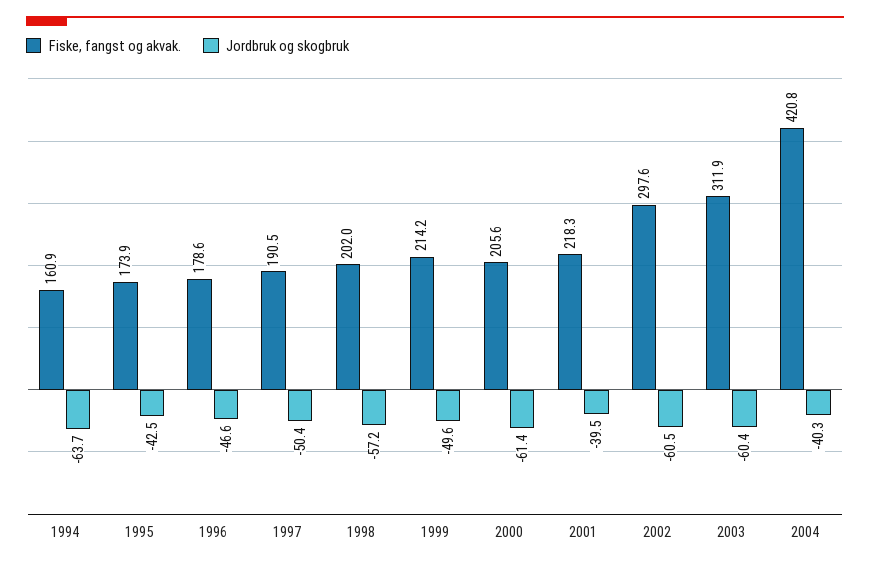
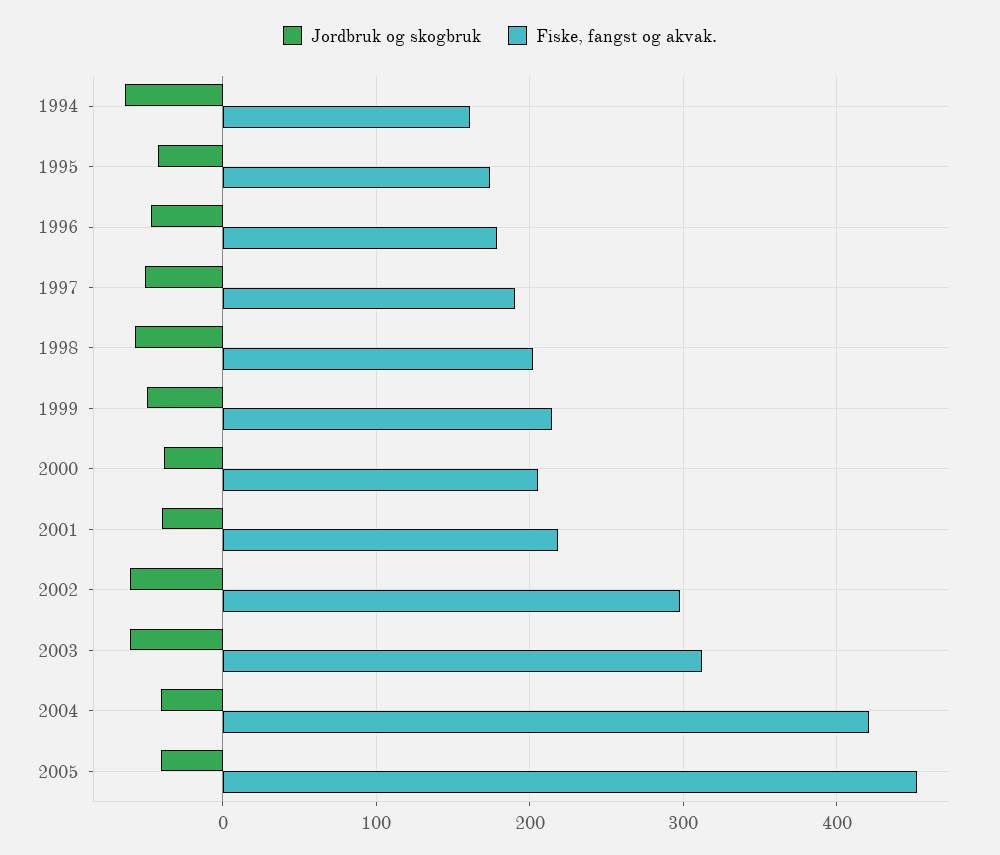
Jordbruk og skogbruk, 2000: -61.4 -> -40
Jordbruk og skogbruk, 2005: none -> -40
Fiske, fangst og akvak., 2005: none -> 450

